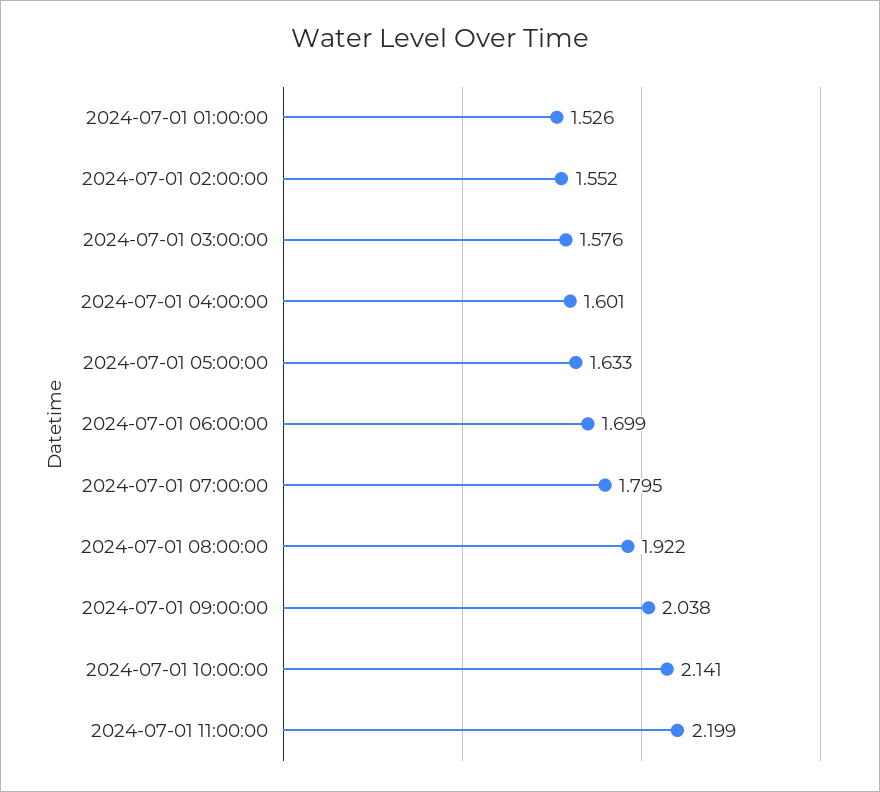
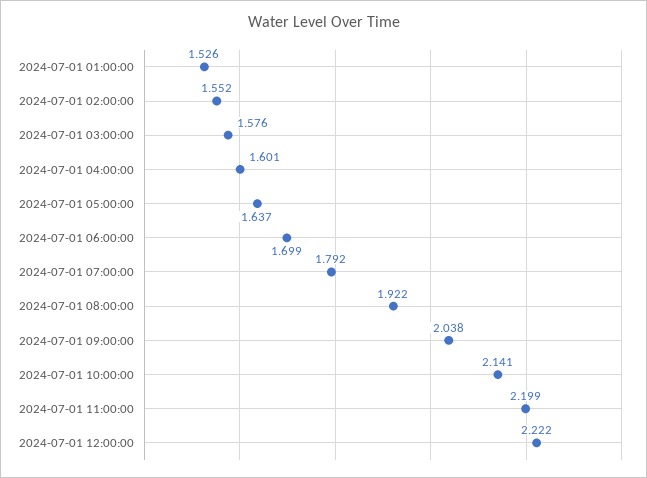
2024-07-01 05:00:00: 1.633 -> 1.637
2024-07-01 07:00:00: 1.795 -> 1.792
2024-07-01 12:00:00: none -> 2.222

